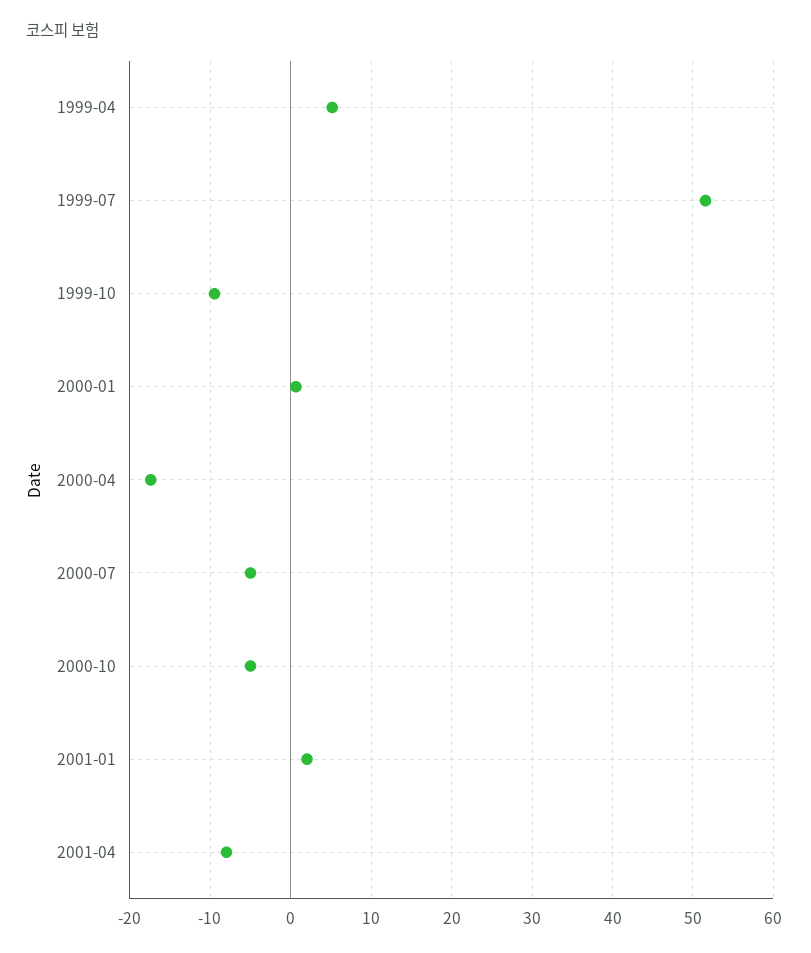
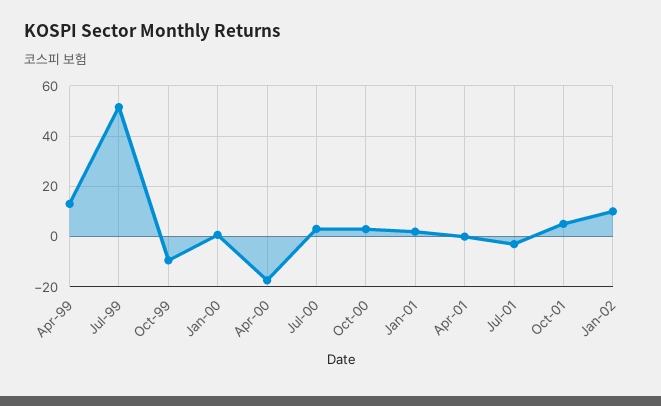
1999-04: 5 -> 12.5
2000-07: -5 -> 2.5
2000-10: -5 -> 2.5
2001-04: -8 -> 0
Jul-01: none -> -2.5
Oct-01: none -> 5
Jan-02: none -> 10

